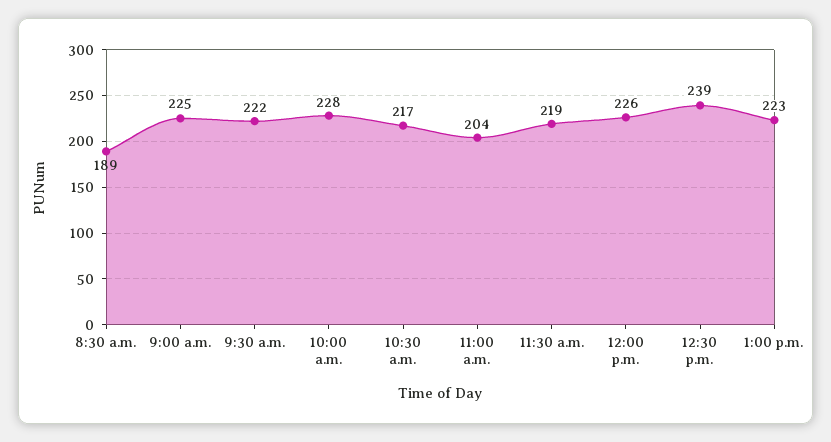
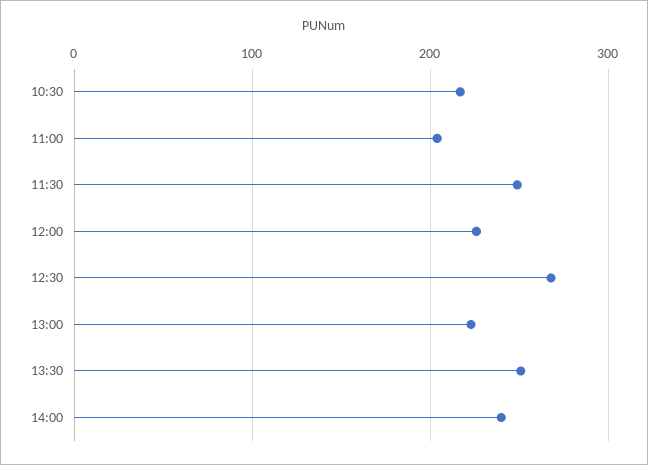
8:30 a.m.: 189 -> none
9:00 a.m.: 225 -> none
9:30 a.m.: 222 -> none
10:00 a.m.: 228 -> none
11:30 a.m.: 219 -> 250
12:30 p.m.: 239 -> 270
13:30: none -> 250
14:00: none -> 240

